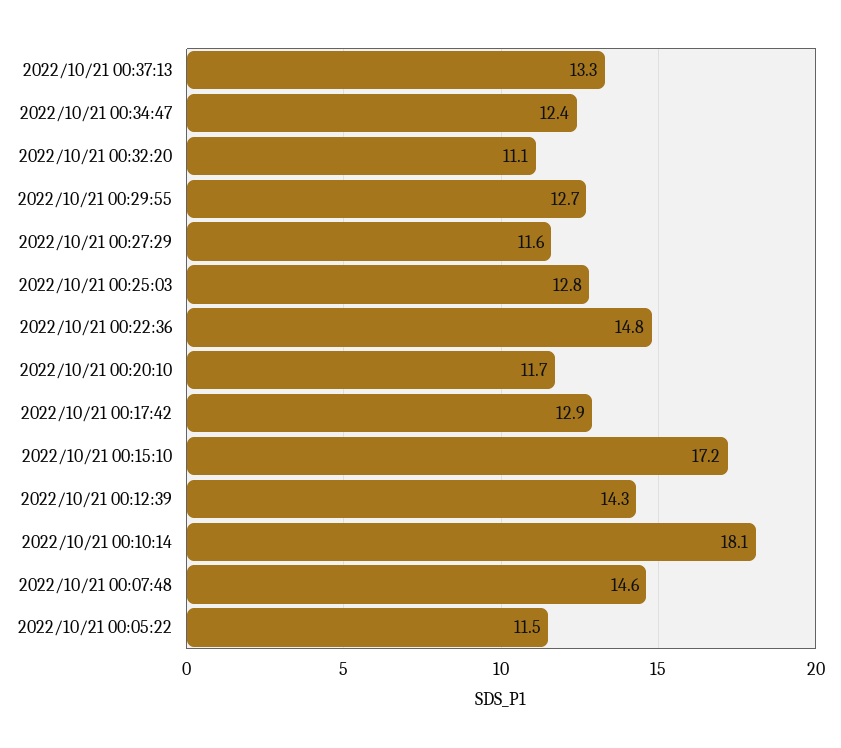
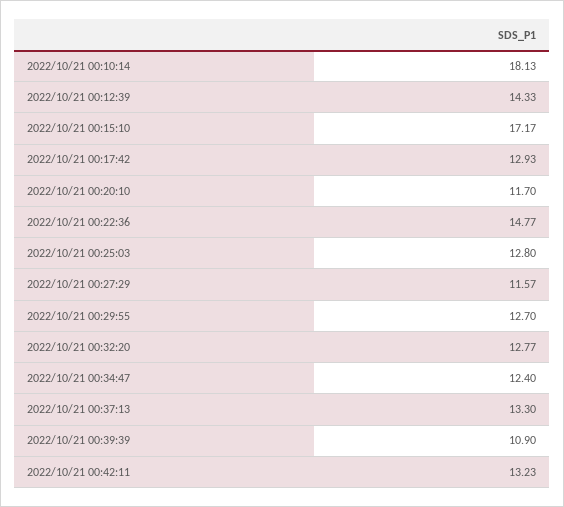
2022/10/21 00:32:20: 11.1 -> 12.77
2022/10/21 00:07:48: 14.6 -> none
2022/10/21 00:05:22: 11.5 -> none
2022/10/21 00:39:39: none -> 10.9
2022/10/21 00:42:11: none -> 13.23

